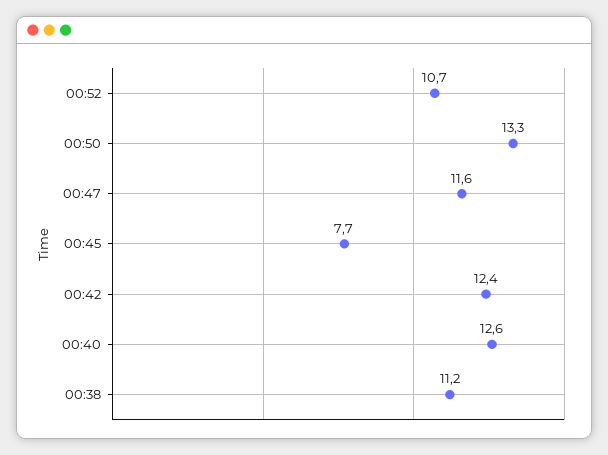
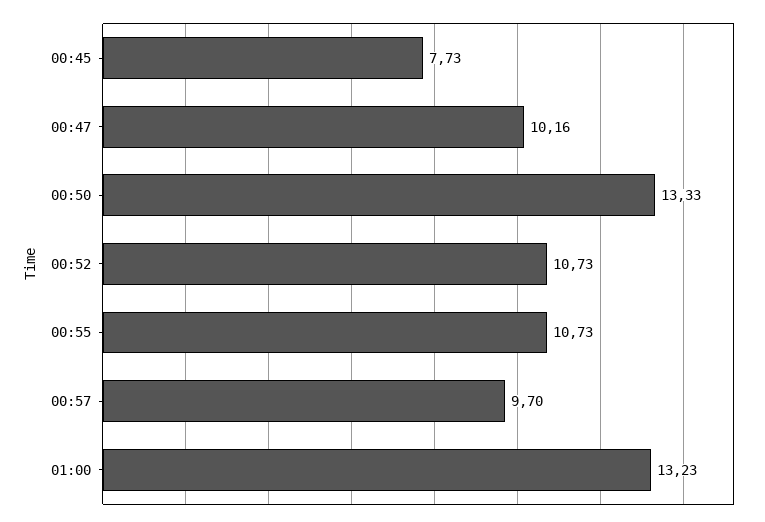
00:47: 11.6 -> 10.16
00:42: 12.4 -> none
00:40: 12.6 -> none
00:38: 11.2 -> none
00:55: none -> 10.73
00:57: none -> 9.7
01:00: none -> 13.23

